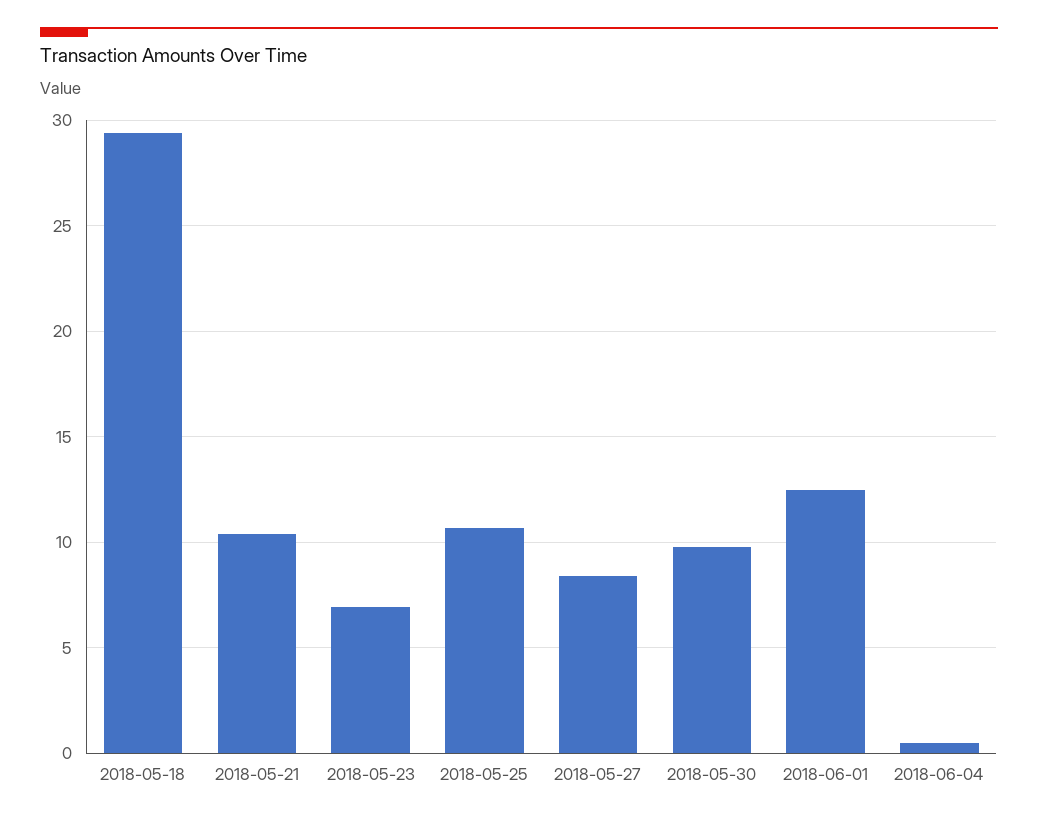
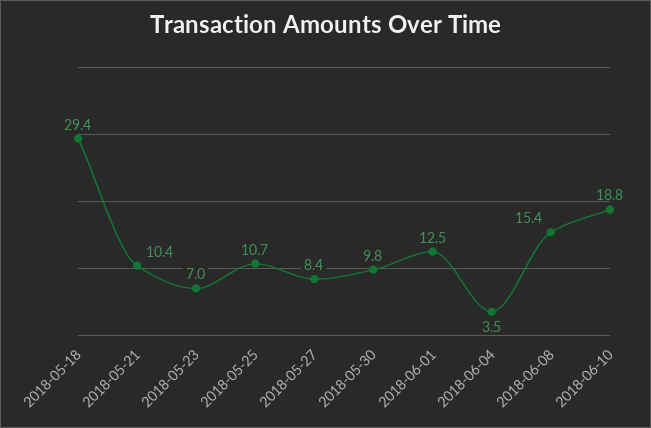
2018-06-04: 0.5 -> 3.5
2018-06-08: none -> 15.4
2018-06-10: none -> 18.8

